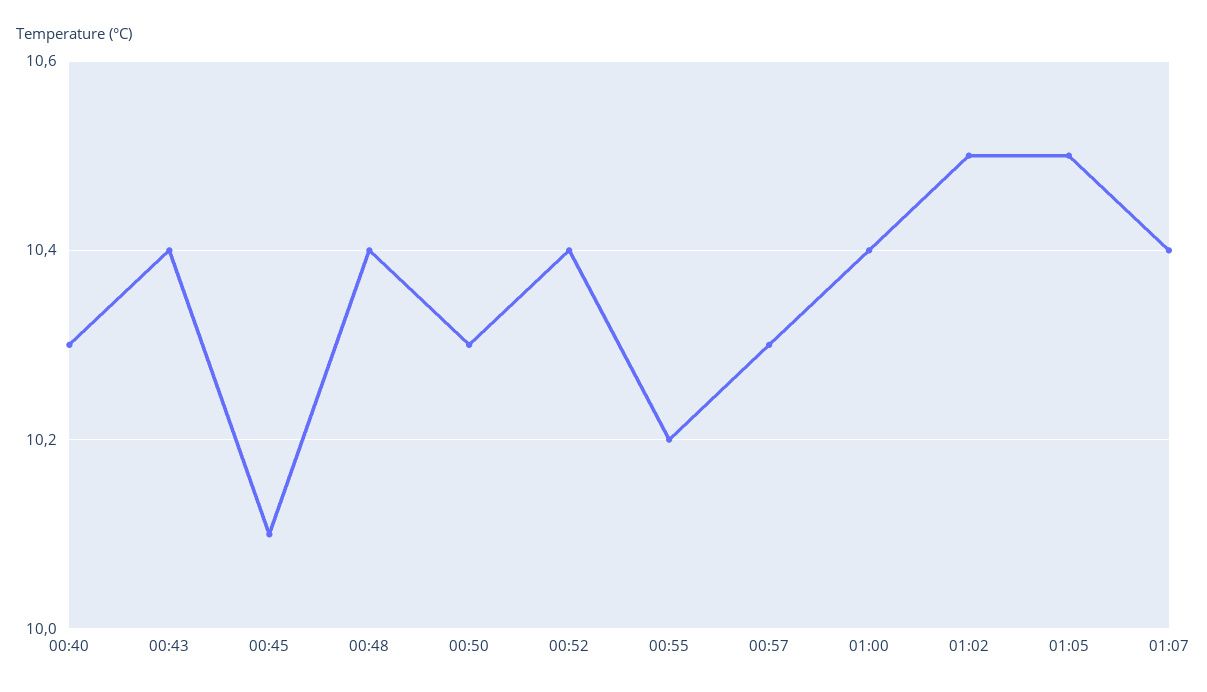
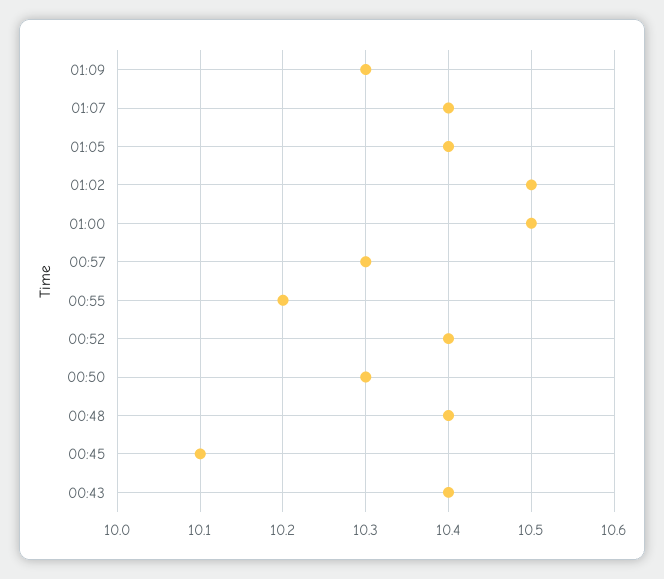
00:40: 10.3 -> none
01:00: 10.4 -> 10.5
01:05: 10.5 -> 10.4
01:09: none -> 10.3

